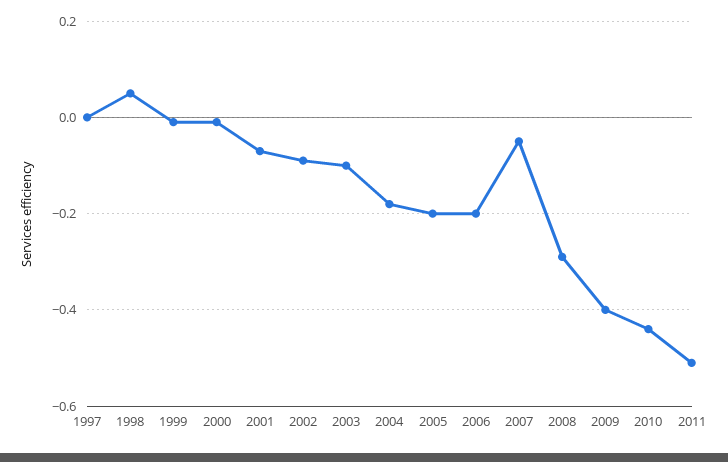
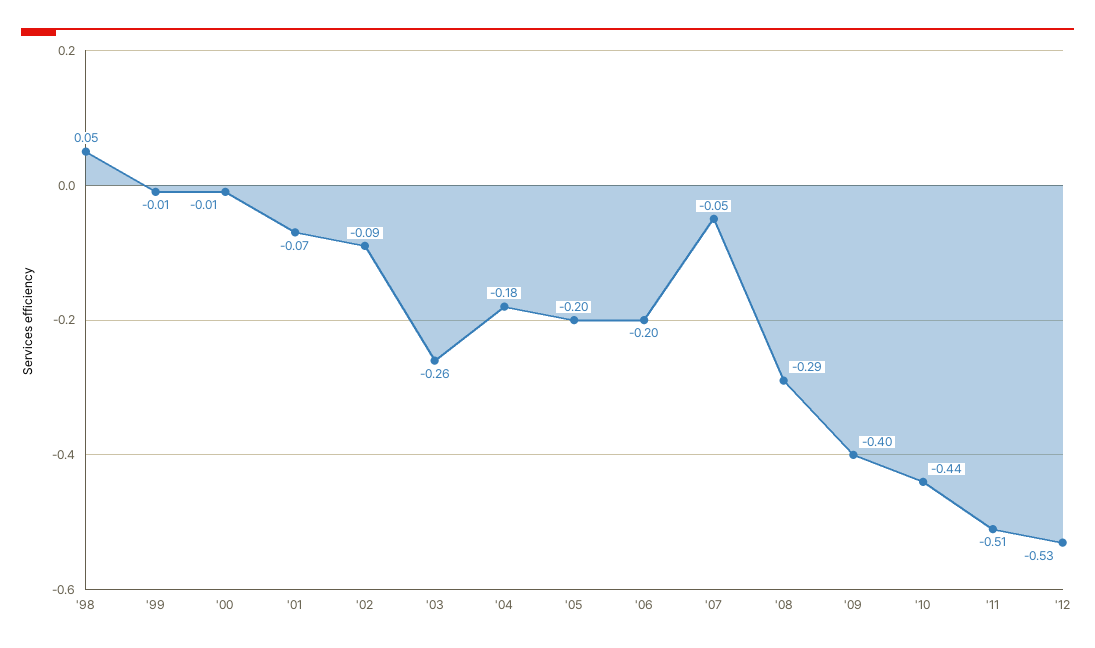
1997: 0 -> none
2003: -0.1 -> -0.26
'12: none -> -0.53

